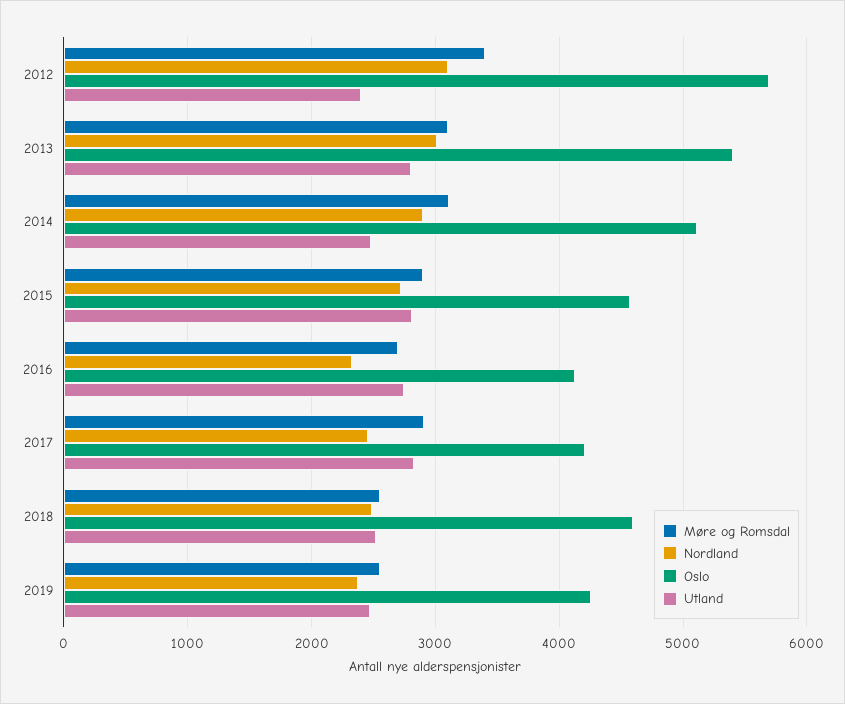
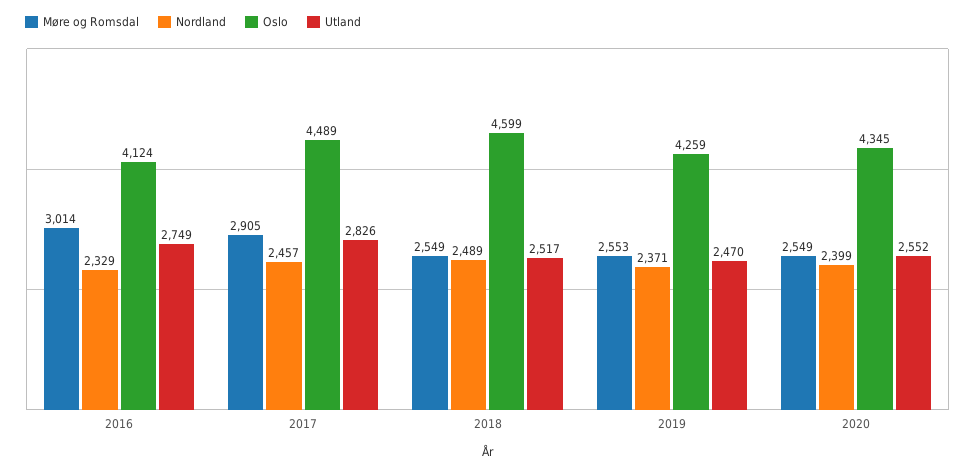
Møre og Romsdal, 2012: 3400 -> none
Nordland, 2012: 3100 -> none
Oslo, 2012: 5700 -> none
Utland, 2012: 2400 -> none
Møre og Romsdal, 2013: 3100 -> none
Nordland, 2013: 3000 -> none
Oslo, 2013: 5400 -> none
Utland, 2013: 2800 -> none
Møre og Romsdal, 2014: 3100 -> none
Nordland, 2014: 2900 -> none
Oslo, 2014: 5100 -> none
Utland, 2014: 2500 -> none
Møre og Romsdal, 2015: 2900 -> none
Nordland, 2015: 2700 -> none
Oslo, 2015: 4600 -> none
Utland, 2015: 2800 -> none
Møre og Romsdal, 2016: 2700 -> 3014
Oslo, 2017: 4200 -> 4489
Møre og Romsdal, 2020: none -> 2549
Nordland, 2020: none -> 2399
Oslo, 2020: none -> 4345
Utland, 2020: none -> 2552

